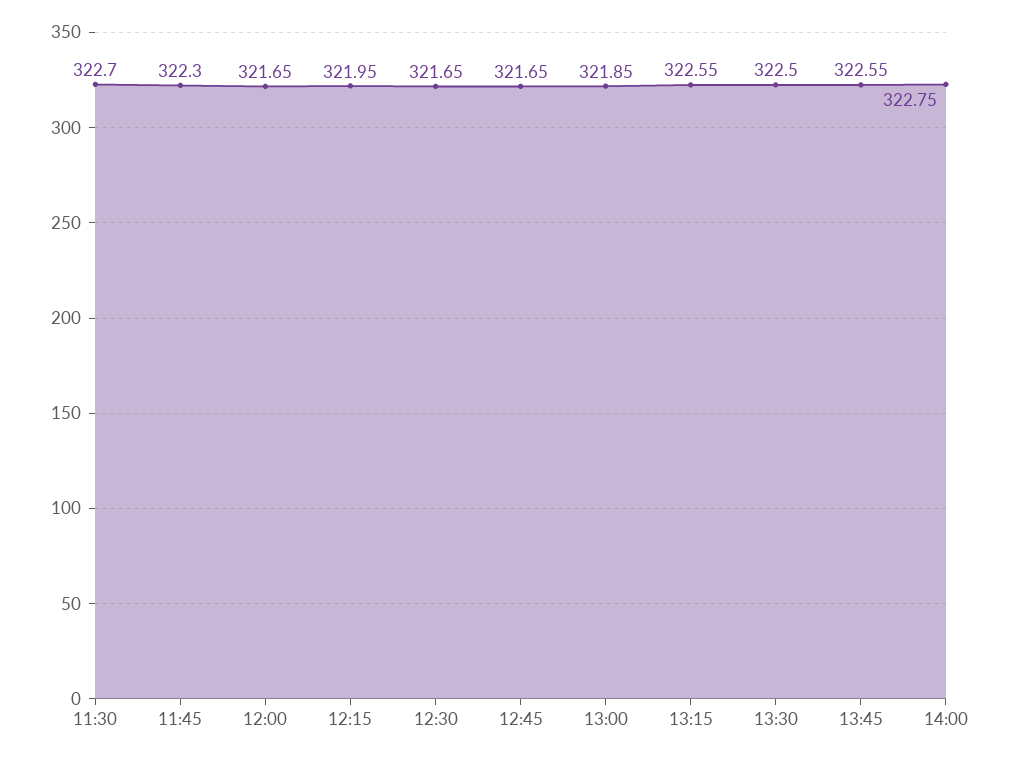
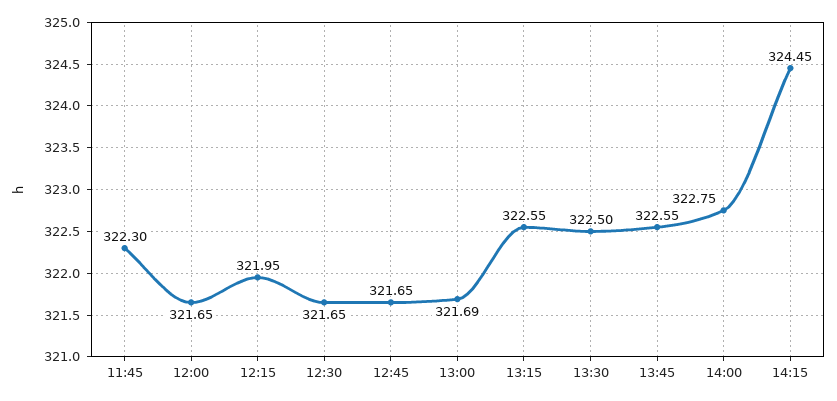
11:30: 322.7 -> none
13:00: 321.85 -> 321.69
14:15: none -> 324.45

